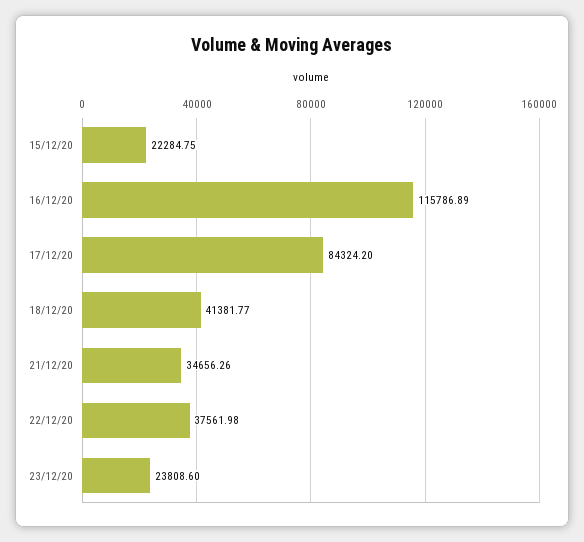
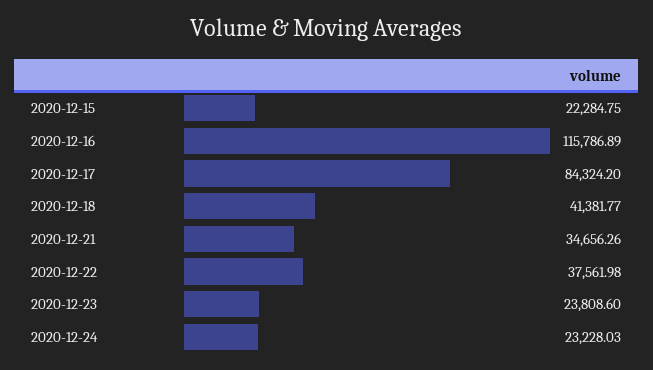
2020-12-24: none -> 23228.03

